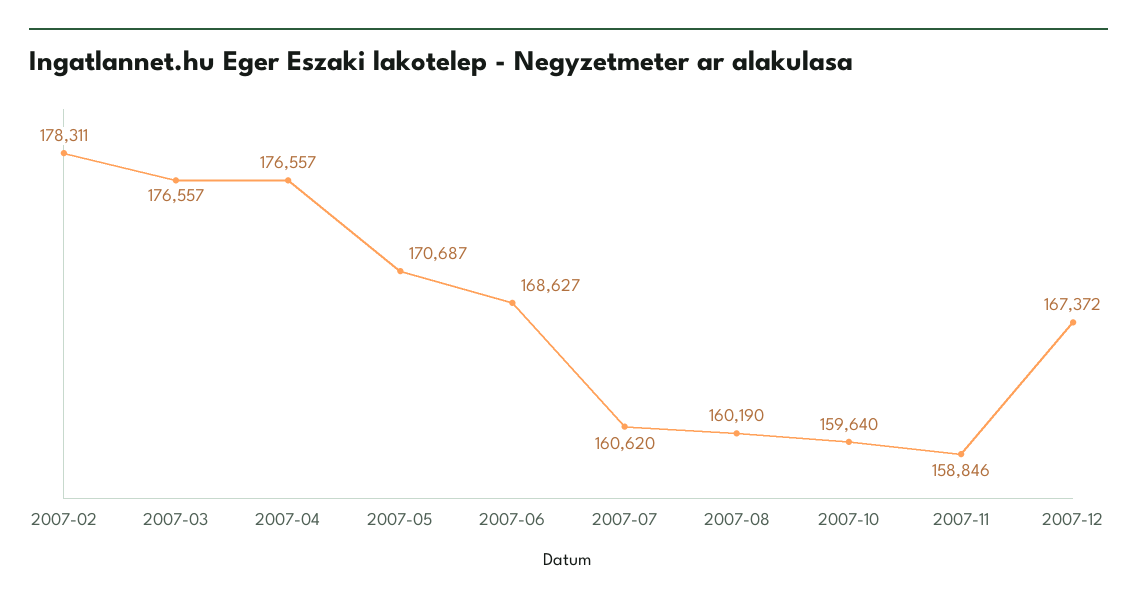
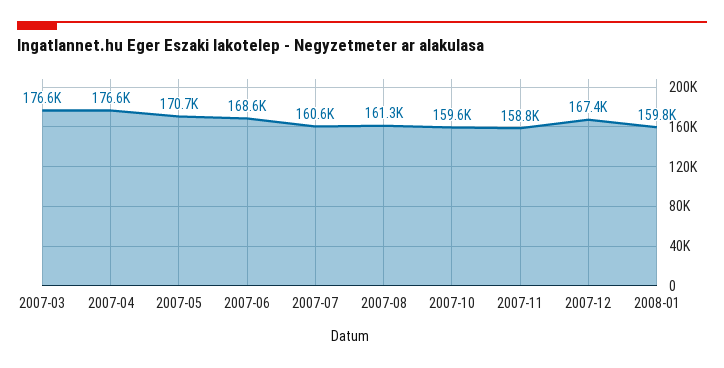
2007-02: 178311 -> none
2007-08: 160190 -> 161300
2008-01: none -> 159800

